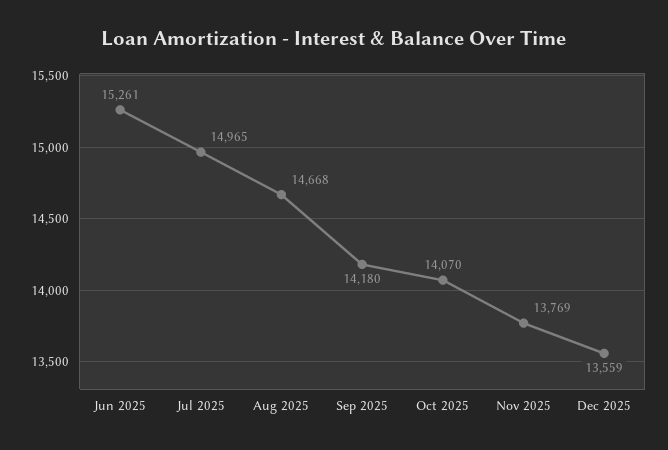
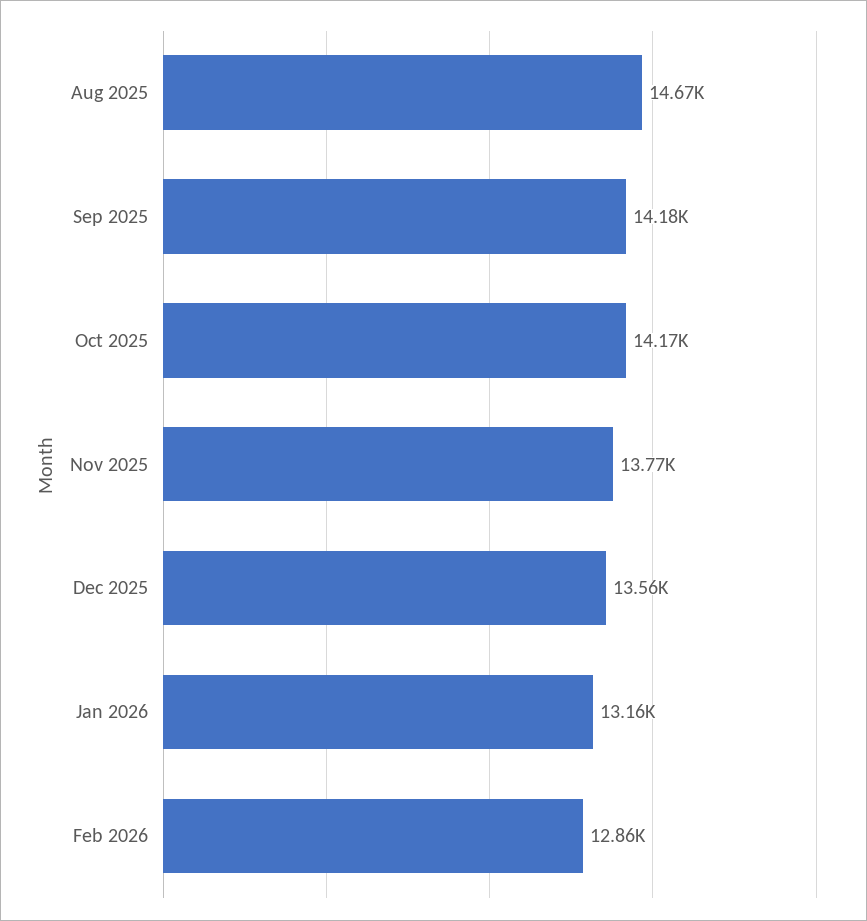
Jun 2025: 15261 -> none
Jul 2025: 14965 -> none
Oct 2025: 14070 -> 14170
Jan 2026: none -> 13160
Feb 2026: none -> 12860

